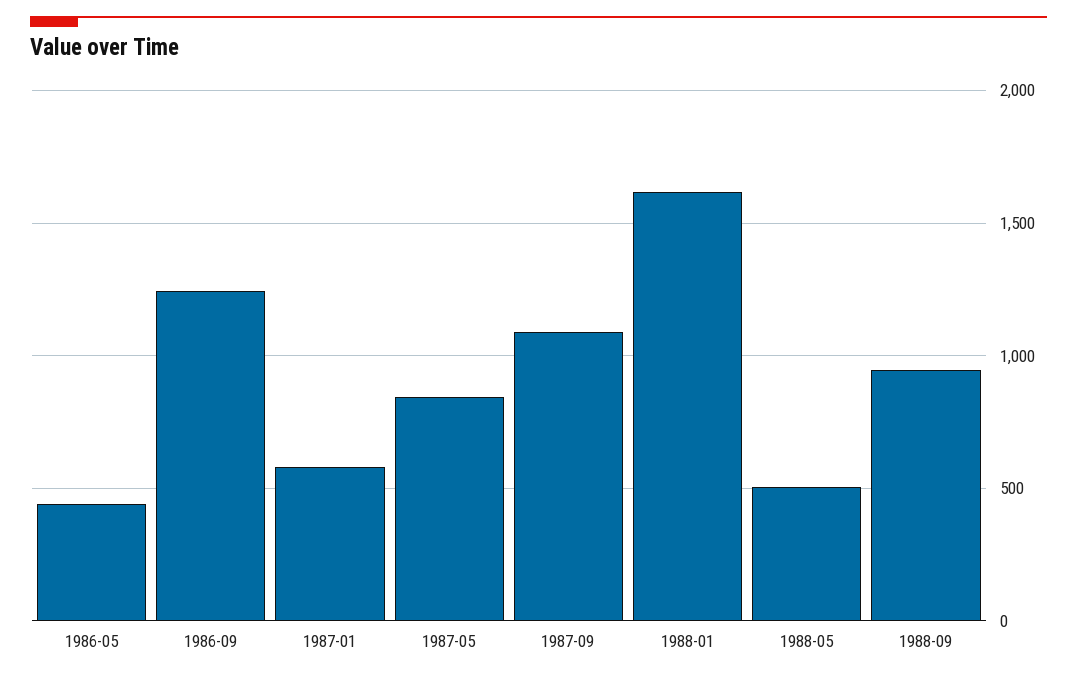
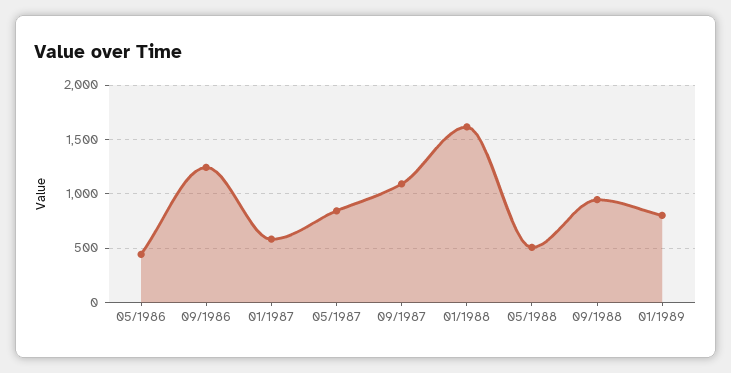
01/1989: none -> 800

